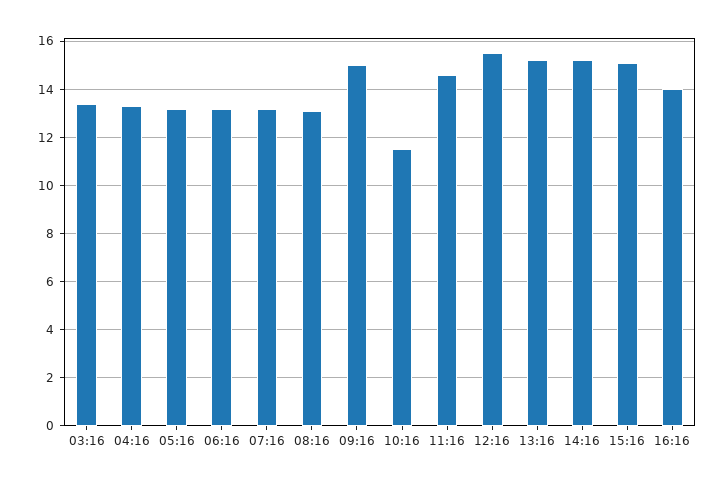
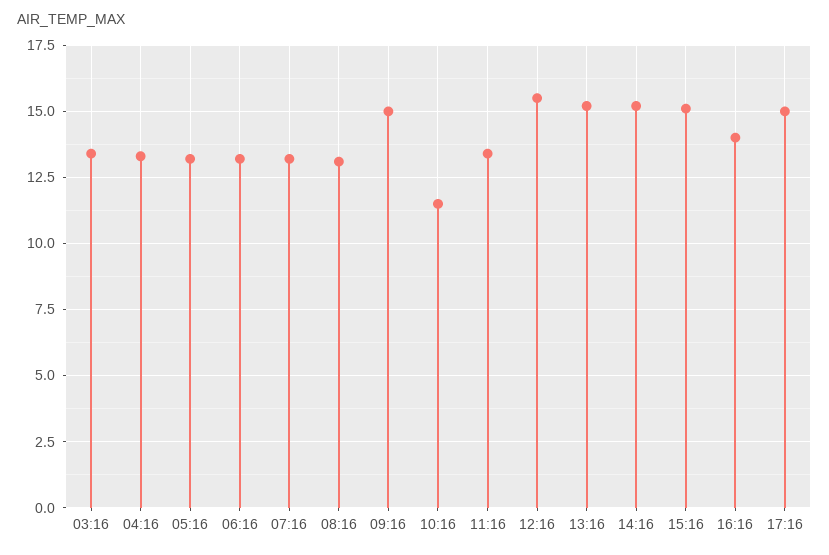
11:16: 14.5 -> 13.5
17:16: none -> 15

